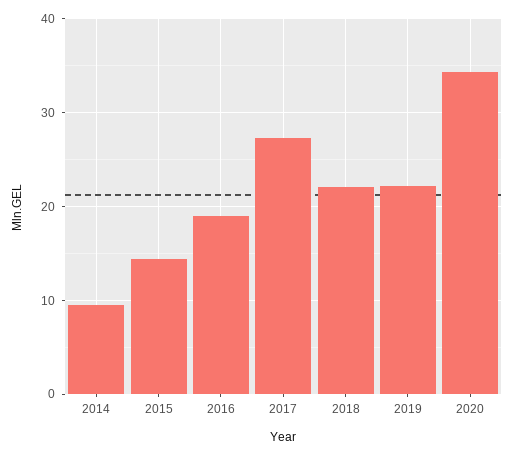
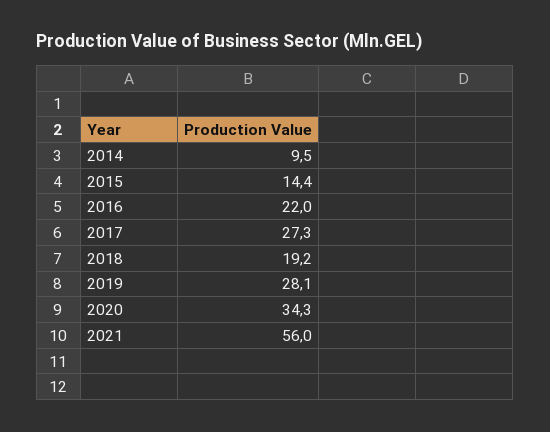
2016: 19 -> 22
2018: 22 -> 19.2
2019: 22 -> 28.1
2021: none -> 56

